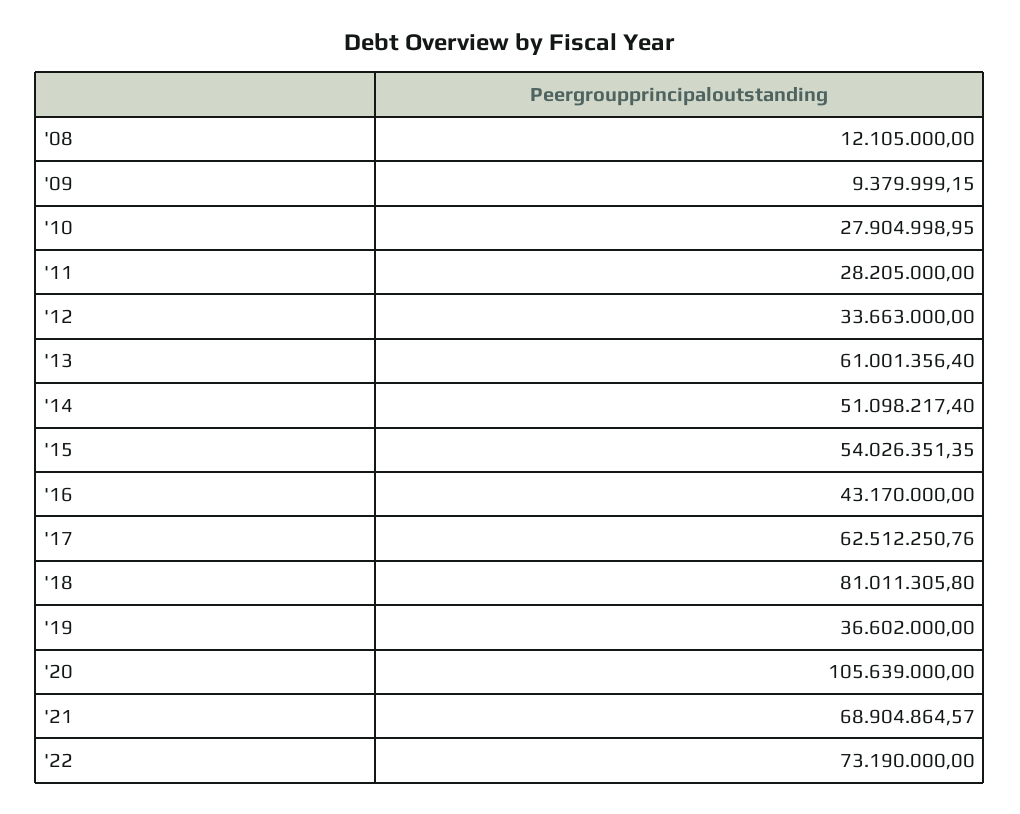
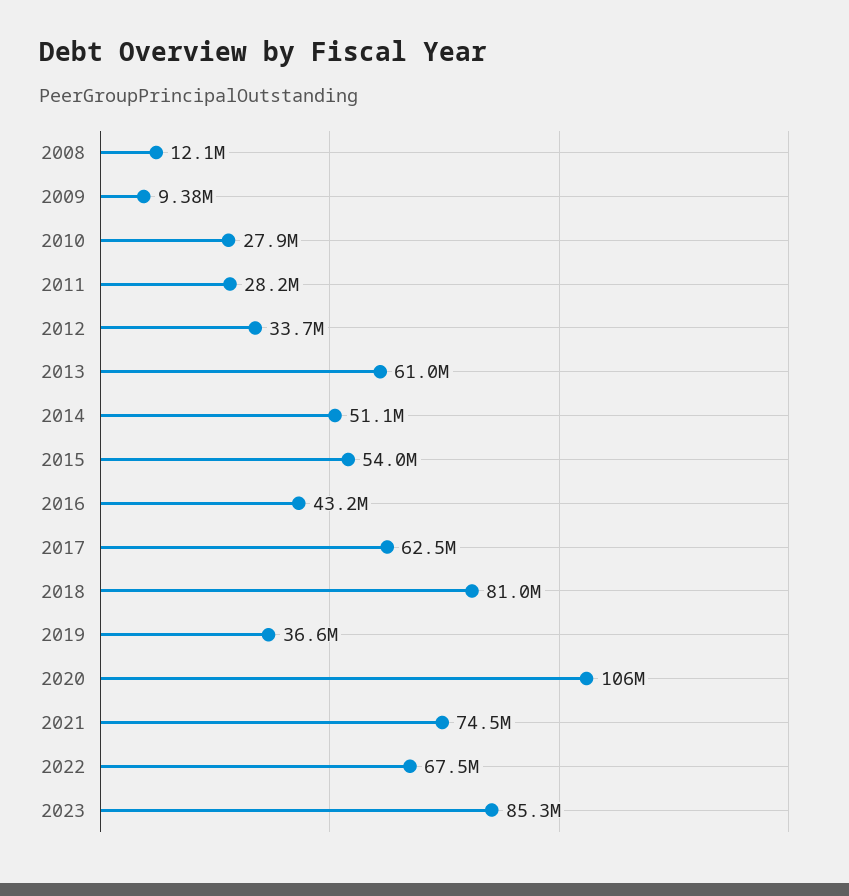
'21: 68904864.57 -> 74500000
'22: 73190000 -> 67500000
2023: none -> 85300000

